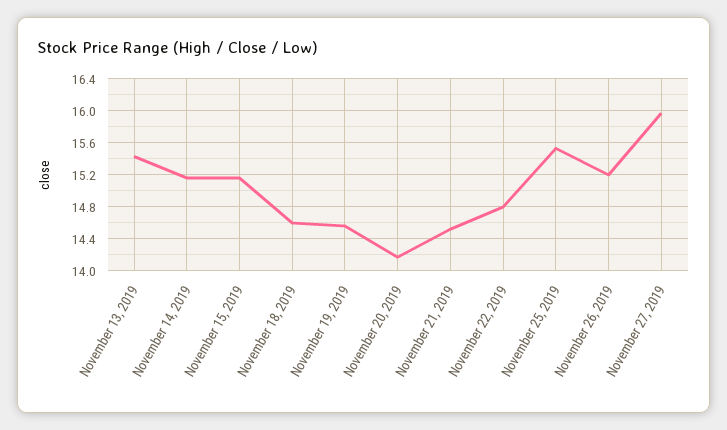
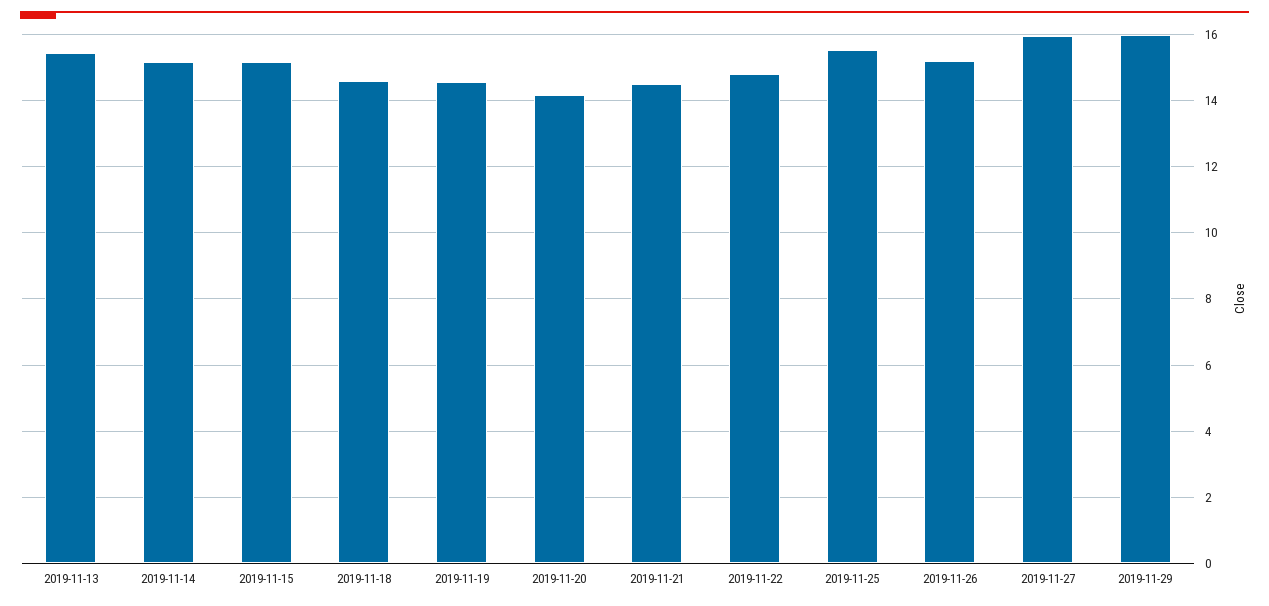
2019-11-29: none -> 16

